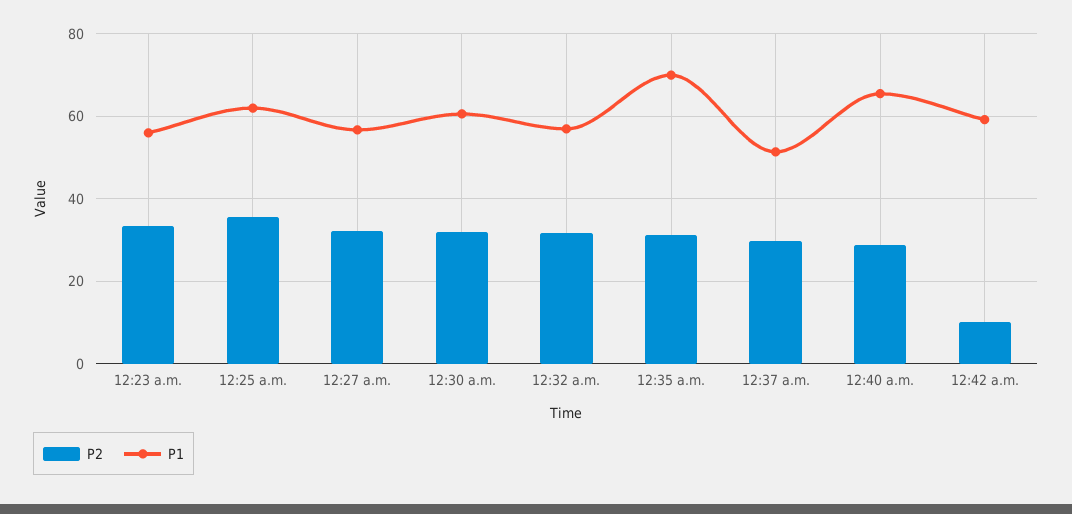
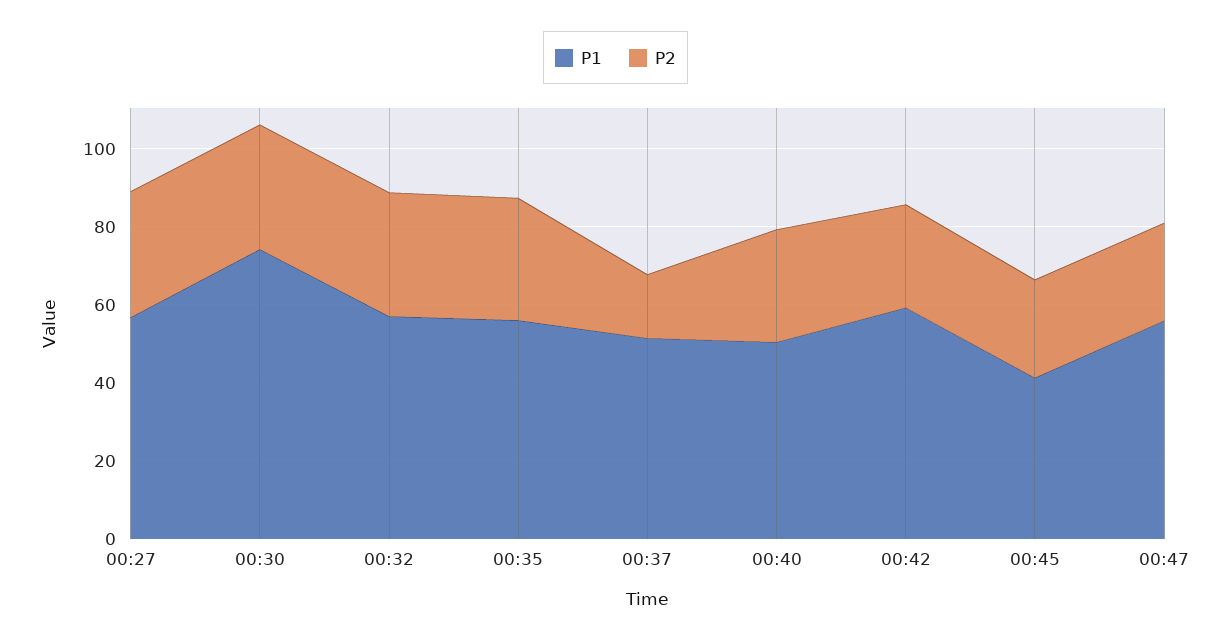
P2, 12:23 a.m.: 34 -> none
P1, 12:23 a.m.: 56 -> none
P2, 12:25 a.m.: 36 -> none
P1, 12:25 a.m.: 62 -> none
P1, 12:30 a.m.: 60 -> 75
P1, 12:35 a.m.: 70 -> 55
P2, 12:37 a.m.: 30 -> 15
P1, 12:40 a.m.: 66 -> 50
P2, 12:42 a.m.: 10 -> 25
P1, 00:45: none -> 40
P2, 00:45: none -> 25
P1, 00:47: none -> 55
P2, 00:47: none -> 25

